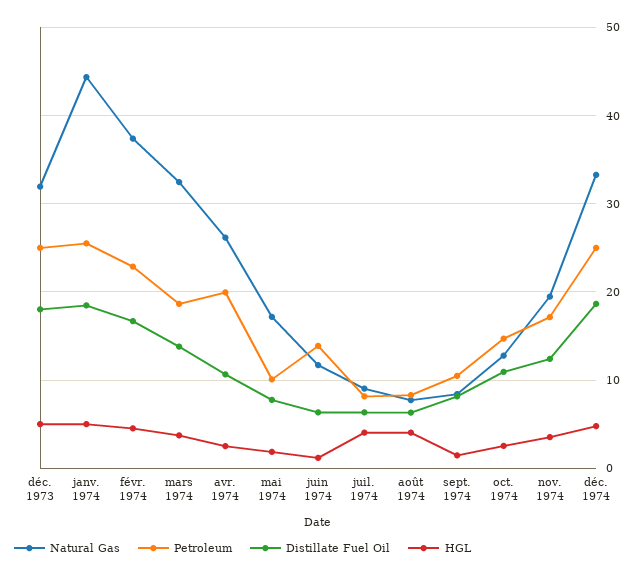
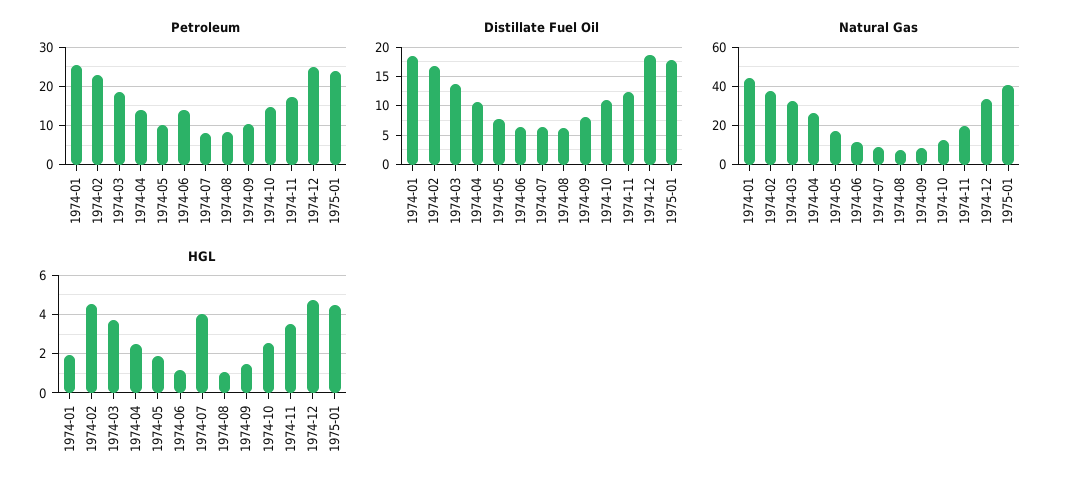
Natural Gas, déc. 1973: 32 -> none
Petroleum, déc. 1973: 25 -> none
Distillate Fuel Oil, déc. 1973: 18 -> none
HGL, déc. 1973: 5 -> none
HGL, janv. 1974: 5 -> 2
Petroleum, avr. 1974: 20 -> 14
HGL, août 1974: 4 -> 1
Petroleum, 1975-01: none -> 24
Distillate Fuel Oil, 1975-01: none -> 17.5
Natural Gas, 1975-01: none -> 40
HGL, 1975-01: none -> 4.5

